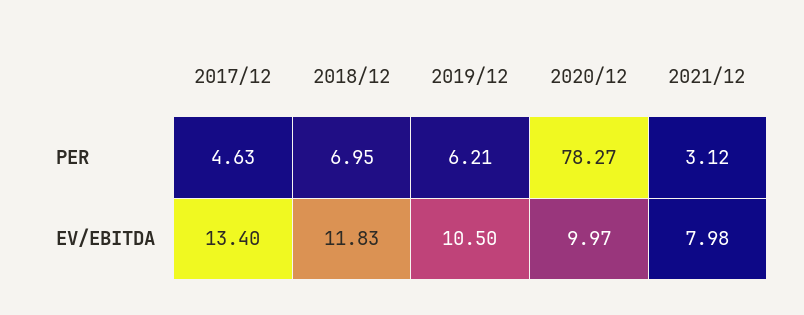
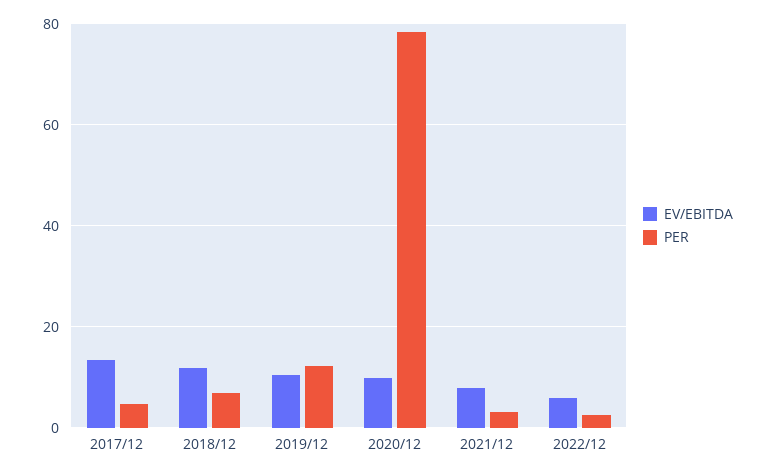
PER, 2019/12: 6.21 -> 12
EV/EBITDA, 2022/12: none -> 6
PER, 2022/12: none -> 2

